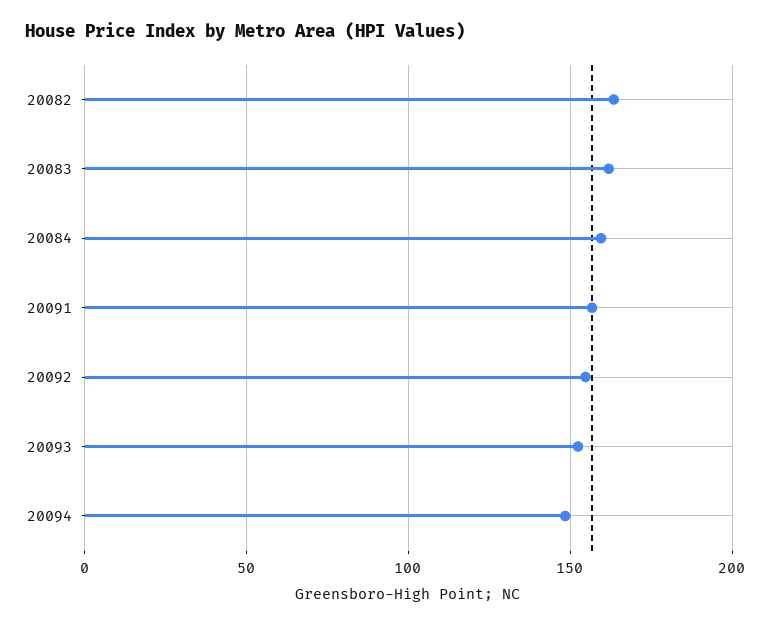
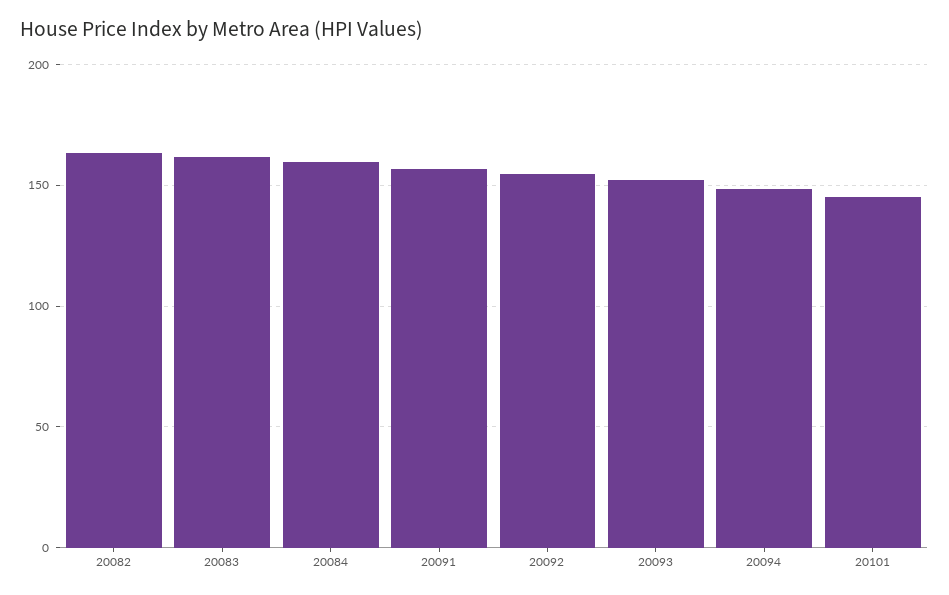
20101: none -> 145

